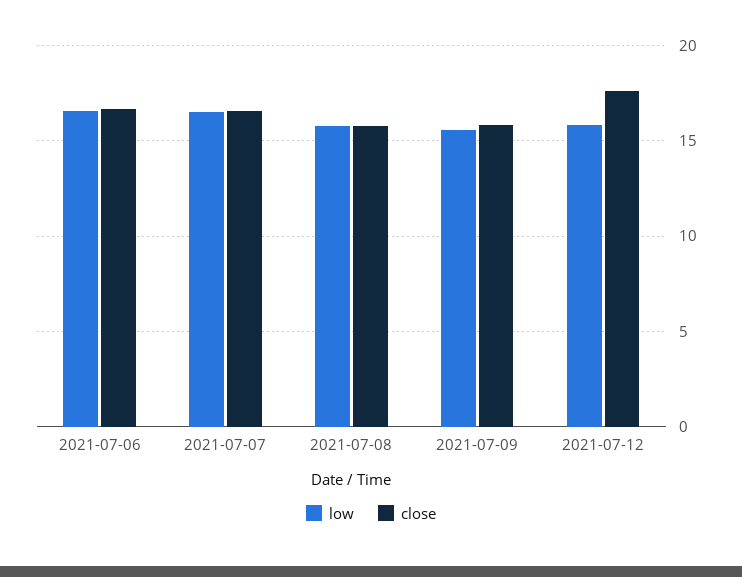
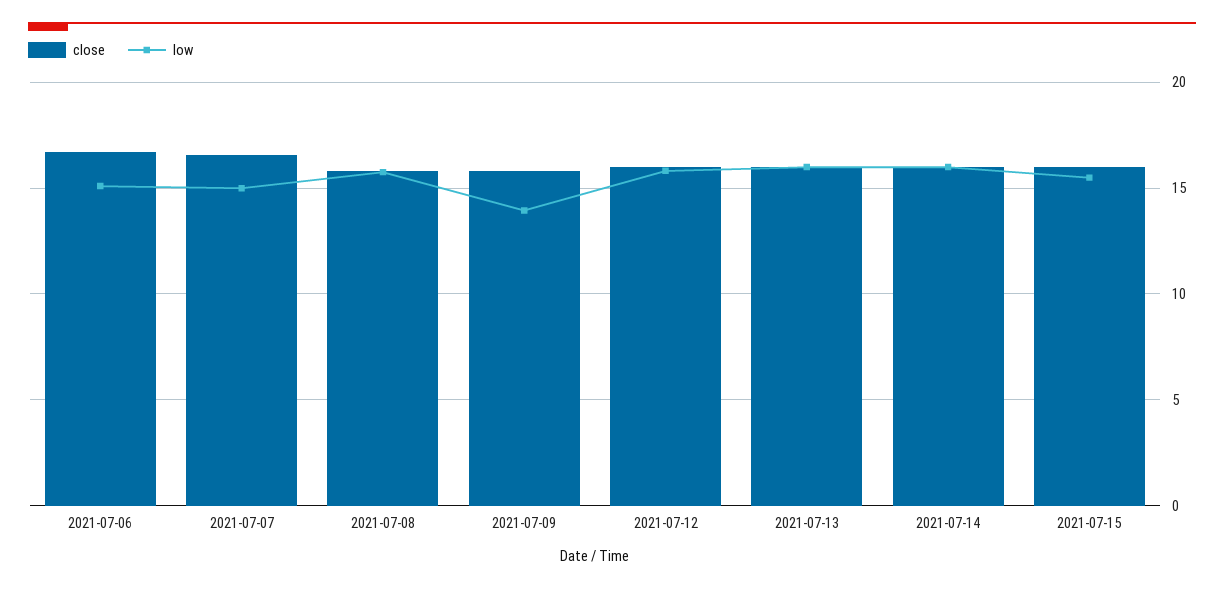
low, 2021-07-06: 16.5 -> 15
low, 2021-07-07: 16.5 -> 15
low, 2021-07-09: 15.5 -> 14
close, 2021-07-12: 17.5 -> 16
close, 2021-07-13: none -> 16
low, 2021-07-13: none -> 16
close, 2021-07-14: none -> 16
low, 2021-07-14: none -> 16
close, 2021-07-15: none -> 16
low, 2021-07-15: none -> 15.5

